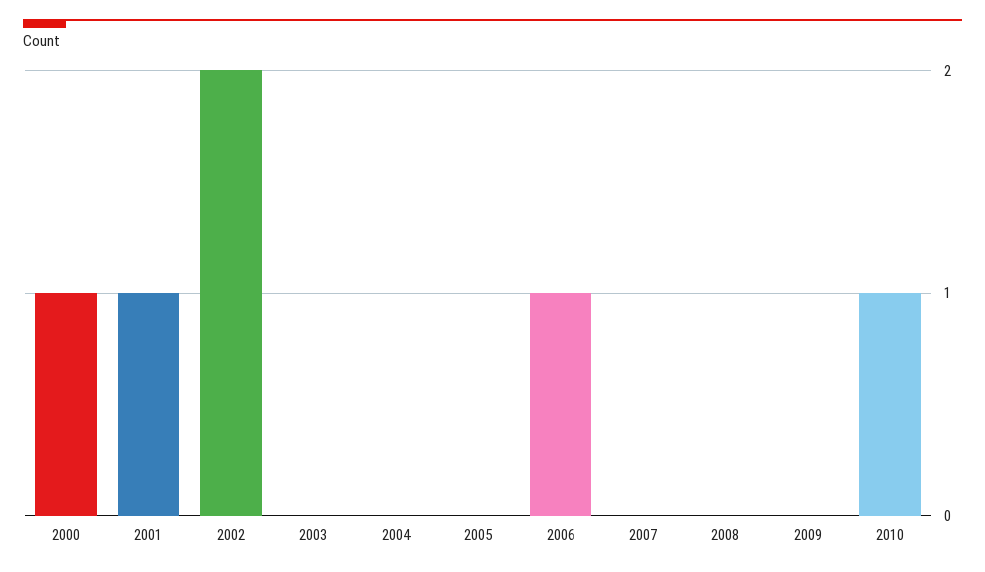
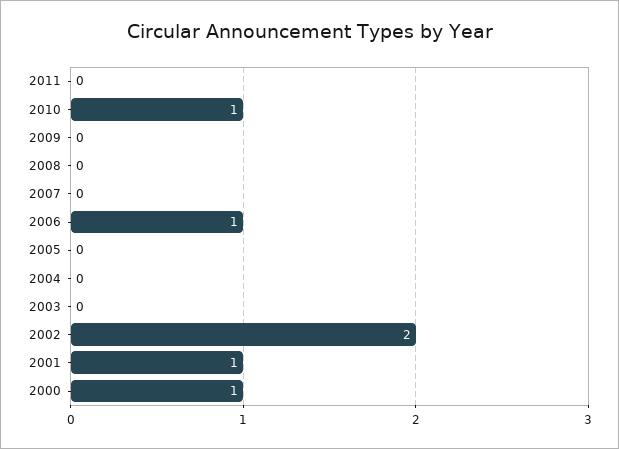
2011: none -> 0

